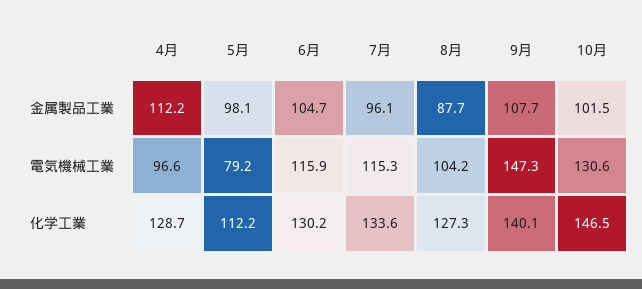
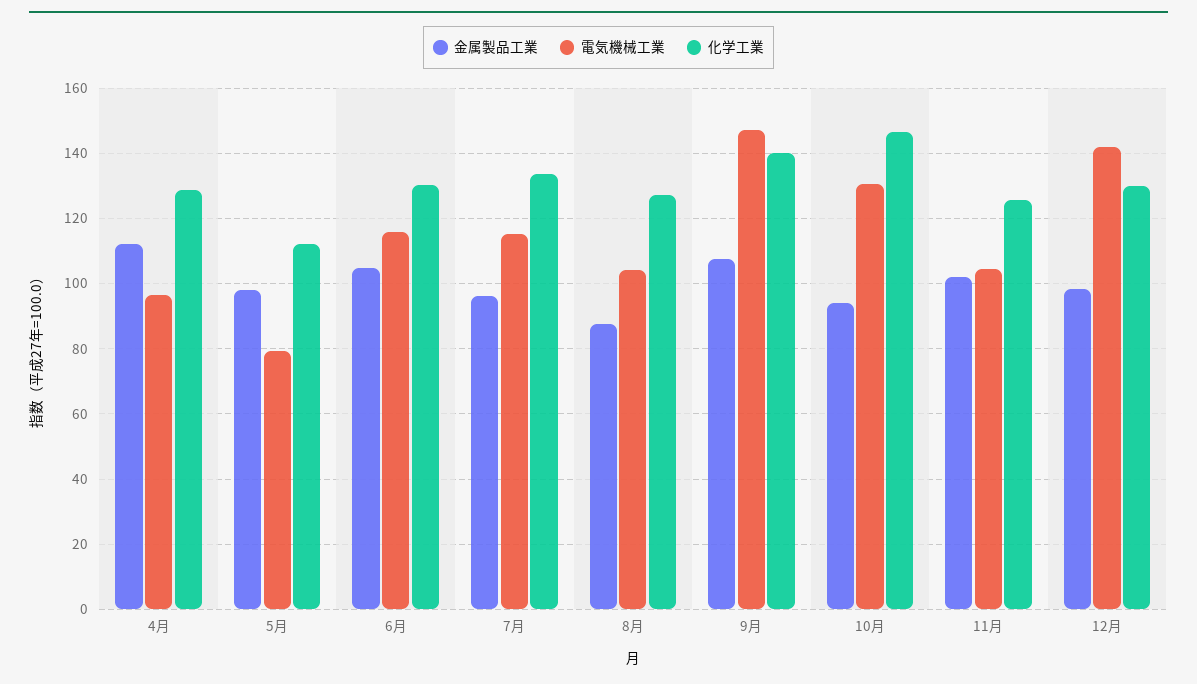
金属製品工業, 10月: 101.5 -> 94
金属製品工業, 11月: none -> 102
電気機械工業, 11月: none -> 104
化学工業, 11月: none -> 126
金属製品工業, 12月: none -> 98
電気機械工業, 12月: none -> 142
化学工業, 12月: none -> 130

